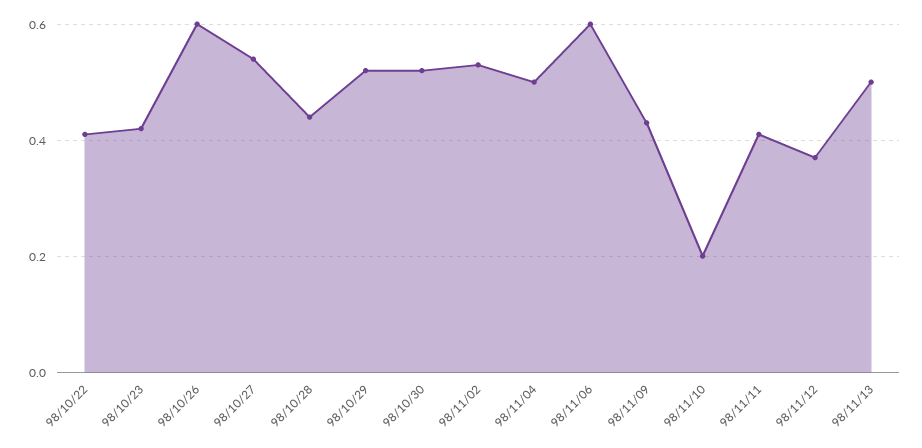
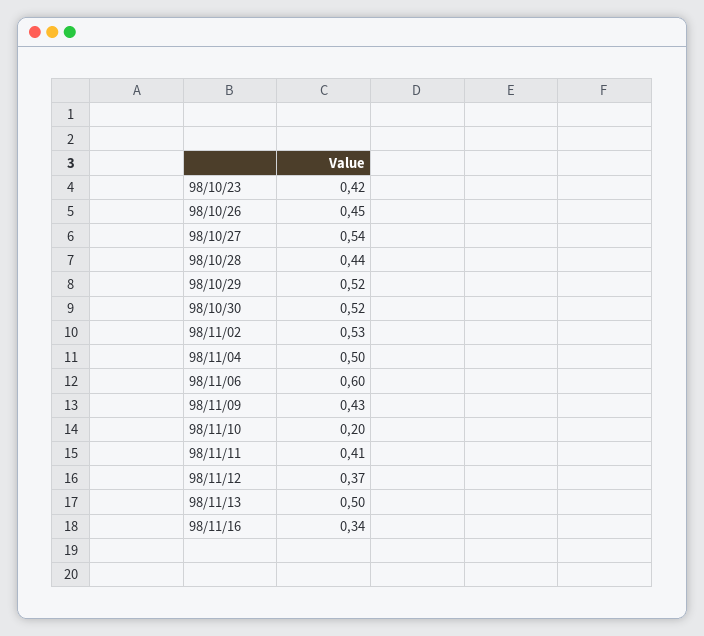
98/10/22: 0.4 -> none
98/10/26: 0.6 -> 0.45
98/11/16: none -> 0.34

